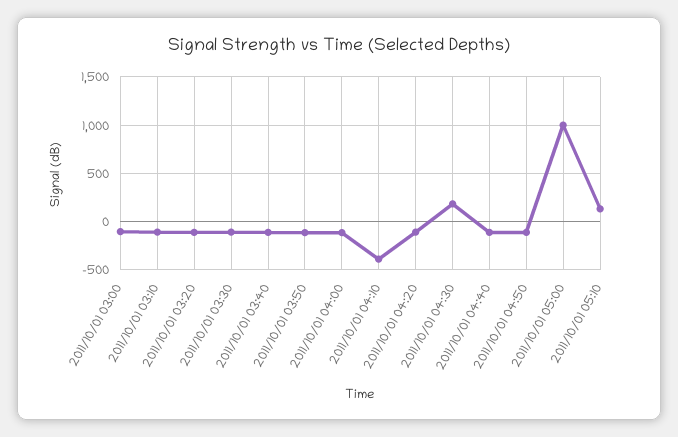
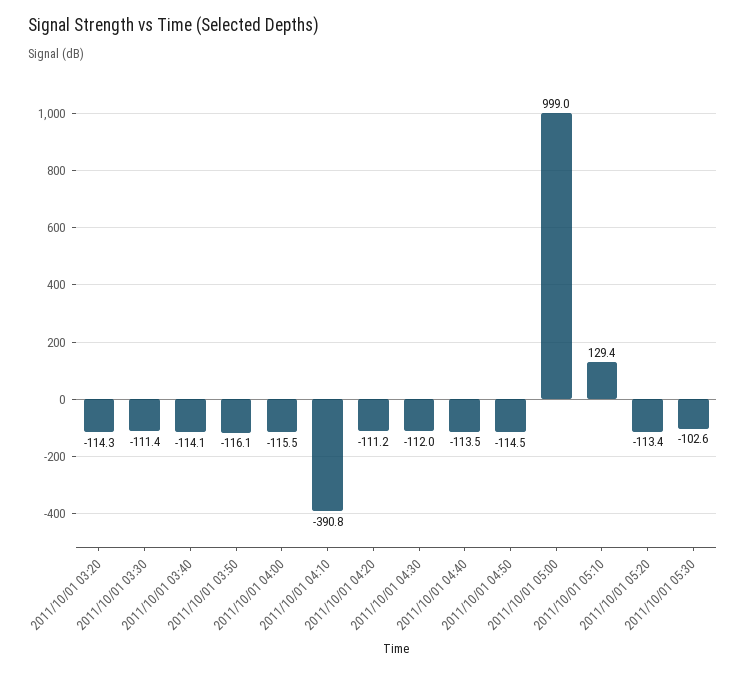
2011/10/01 03:00: -100 -> none
2011/10/01 03:10: -100 -> none
2011/10/01 04:30: 200 -> -112
2011/10/01 05:20: none -> -113.4
2011/10/01 05:30: none -> -102.6

